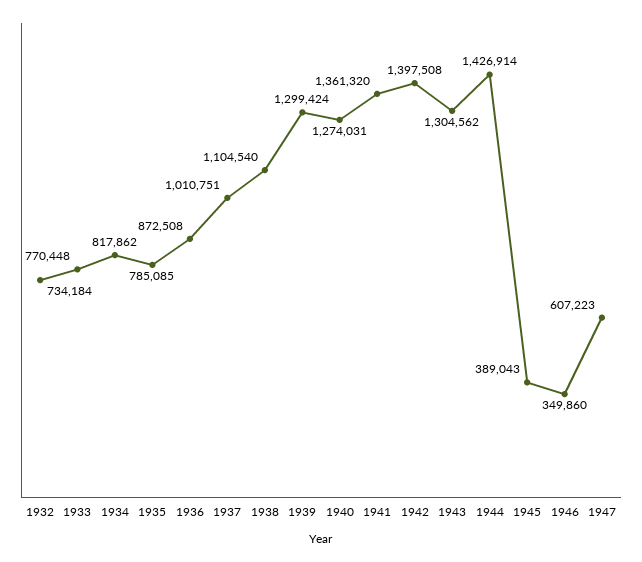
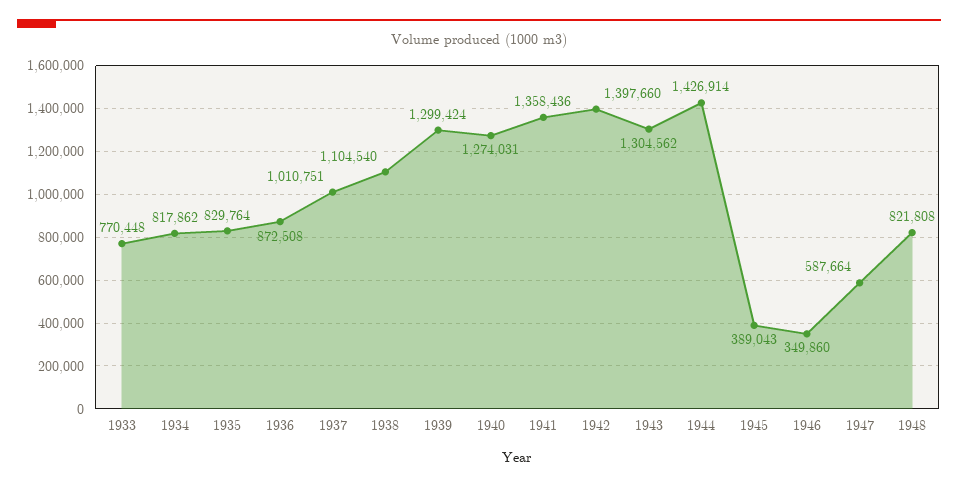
1932: 734184 -> none
1935: 785085 -> 829764
1941: 1361320 -> 1358436
1942: 1397508 -> 1397660
1947: 607223 -> 587664
1948: none -> 821808

